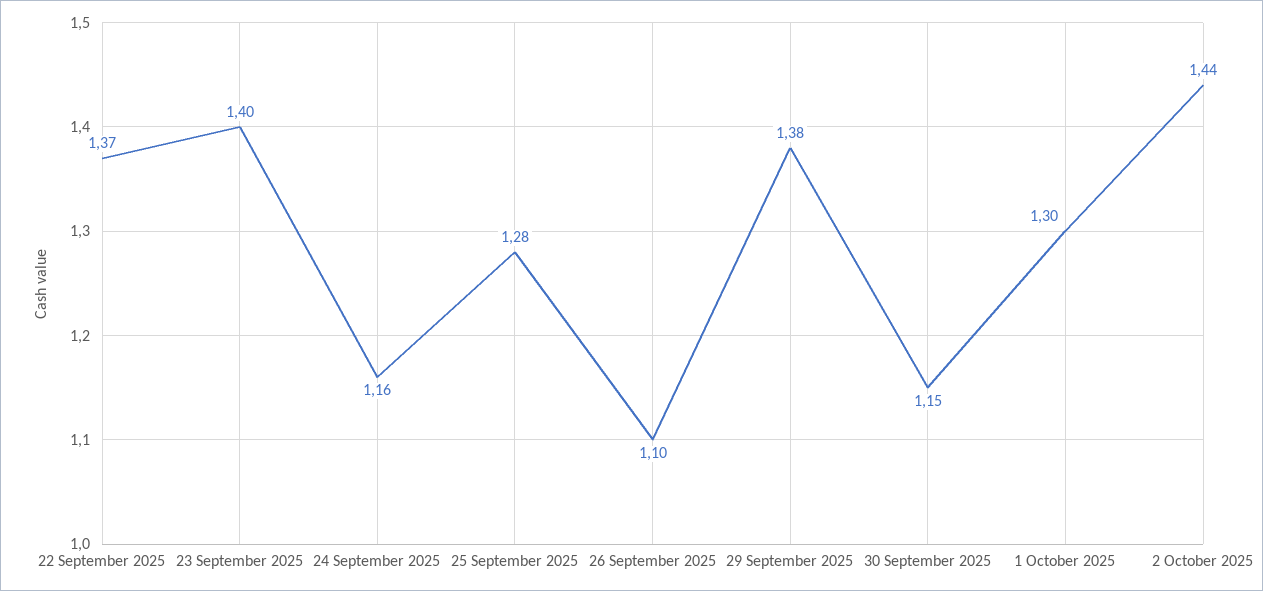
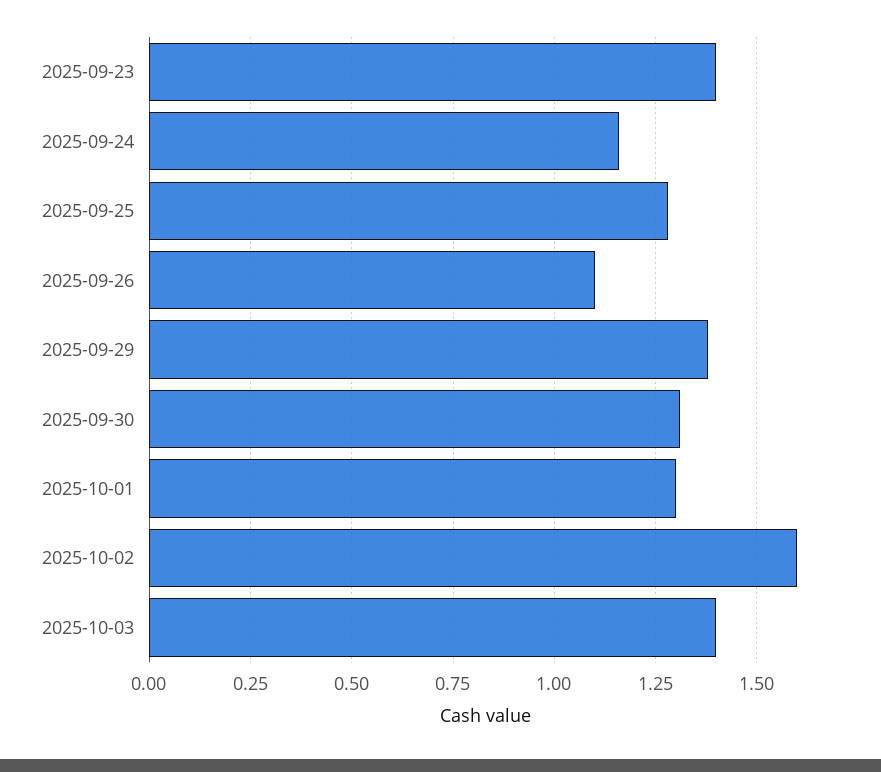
22 September 2025: 1.37 -> none
30 September 2025: 1.15 -> 1.3
2 October 2025: 1.44 -> 1.6
2025-10-03: none -> 1.4

